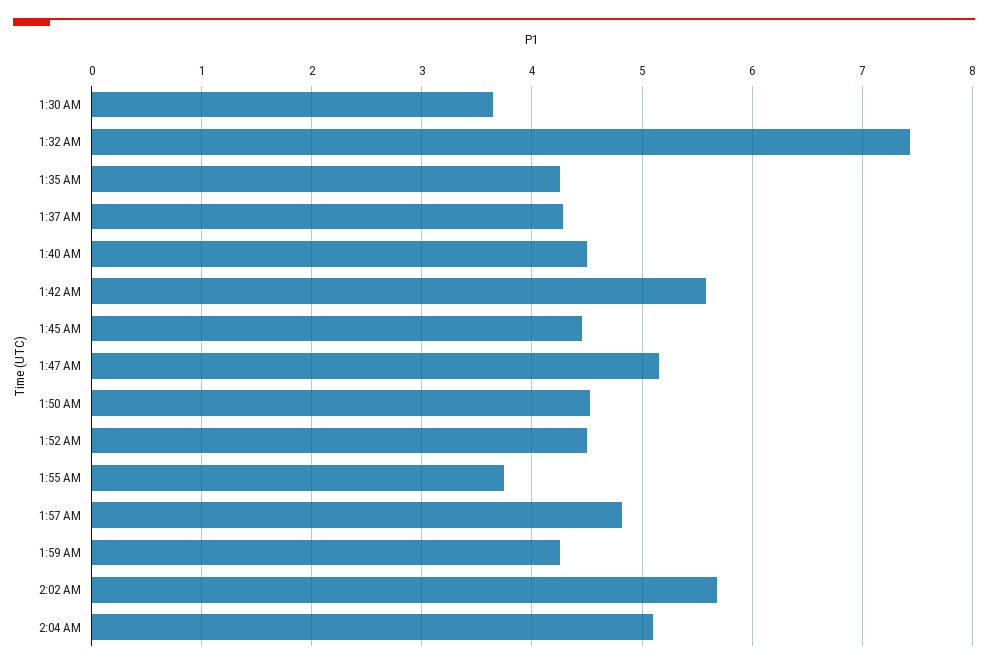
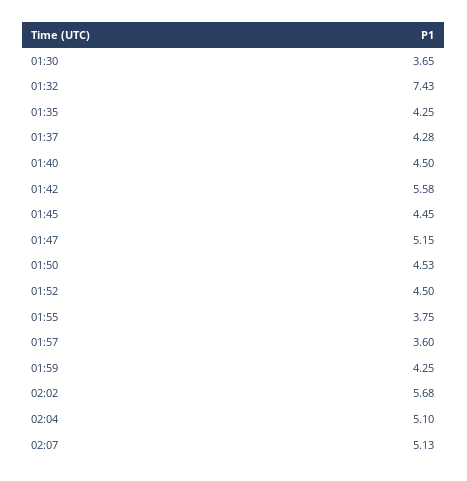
1:57 AM: 4.8 -> 3.6
02:07: none -> 5.13

